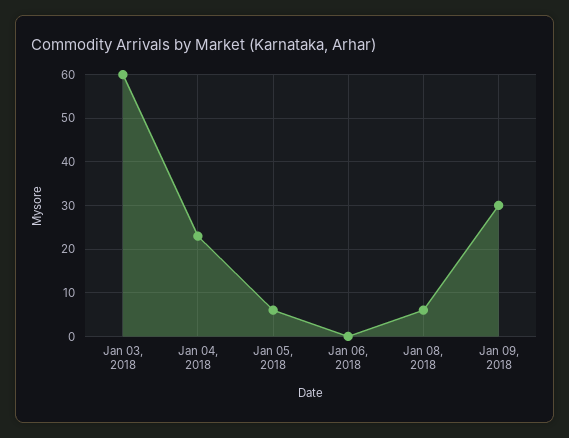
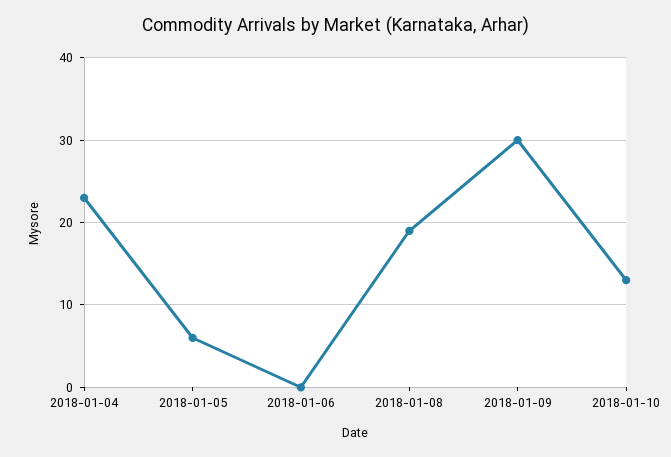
Jan 03, 2018: 60 -> none
Jan 08, 2018: 5 -> 19
2018-01-10: none -> 13

